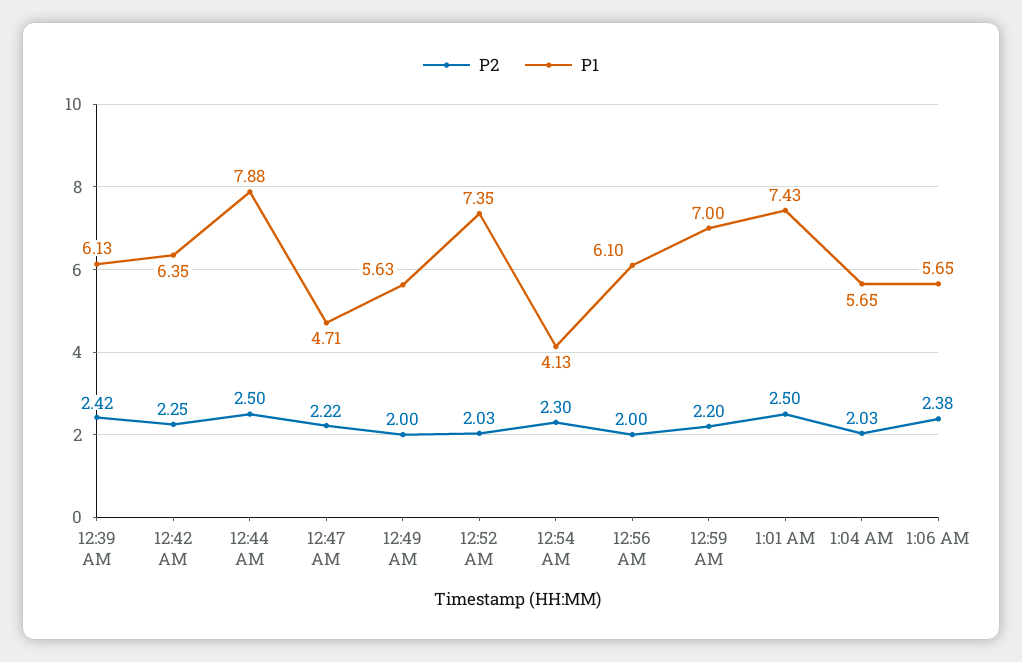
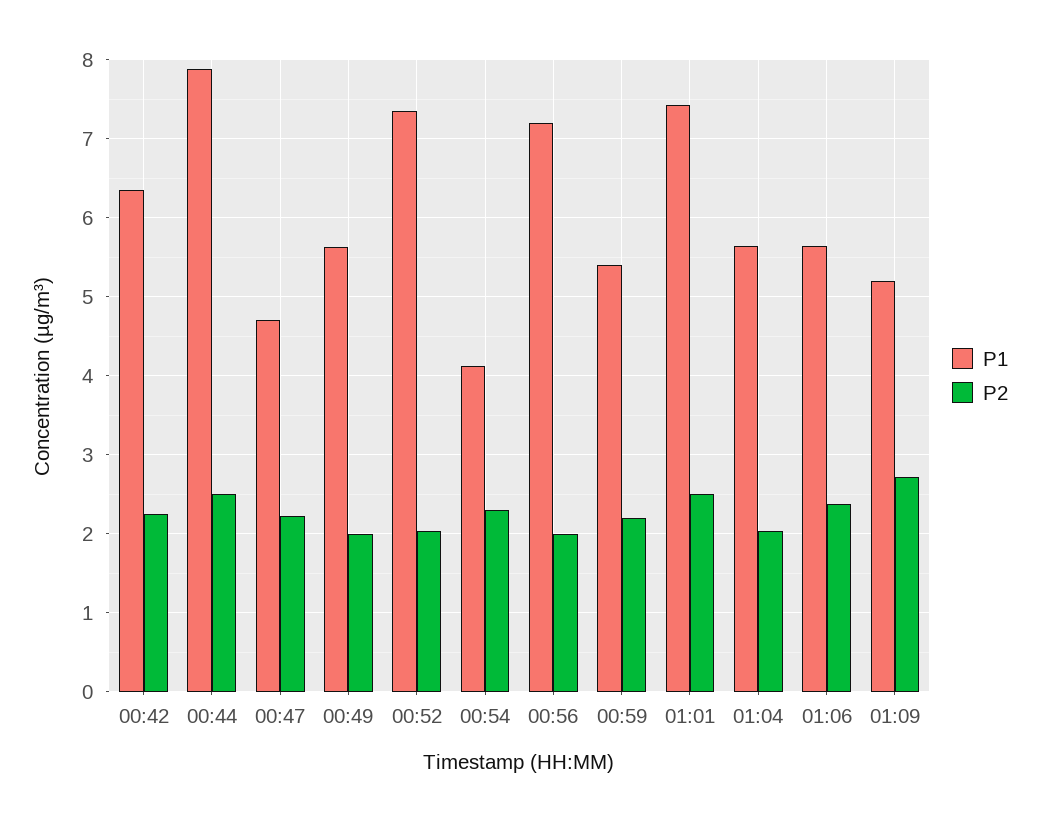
P2, 12:39 AM: 2.42 -> none
P1, 12:39 AM: 6.13 -> none
P1, 12:56 AM: 6.1 -> 7.2
P1, 12:59 AM: 7 -> 5.4
P1, 01:09: none -> 5.2
P2, 01:09: none -> 2.7

